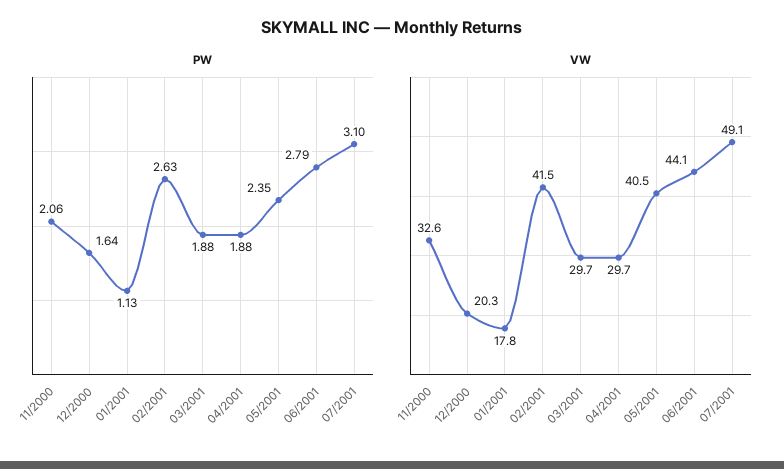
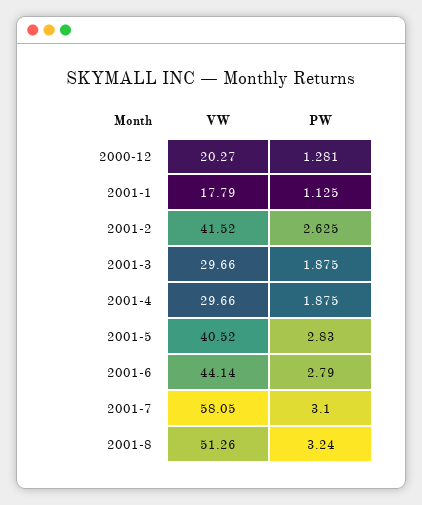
PW, 11/2000: 2.06 -> none
PW, 12/2000: 1.64 -> 1.281
PW, 05/2001: 2.35 -> 2.83
VW, 11/2000: 32.6 -> none
VW, 07/2001: 49.1 -> 58.05
VW, 2001-8: none -> 51.26
PW, 2001-8: none -> 3.24

